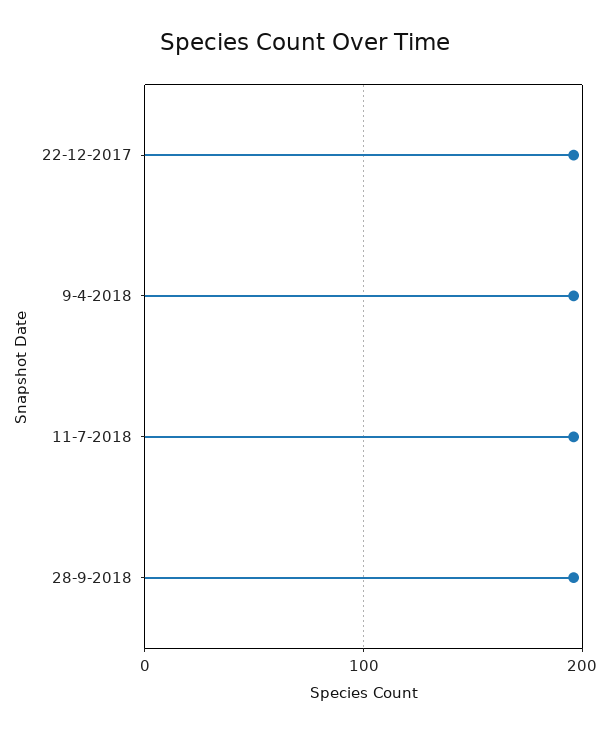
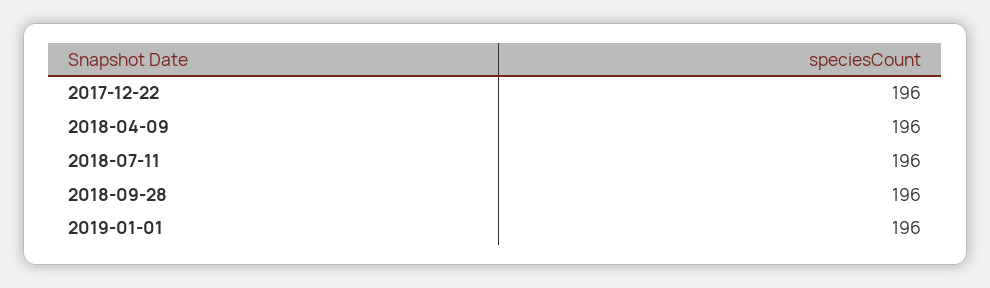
2019-01-01: none -> 196

